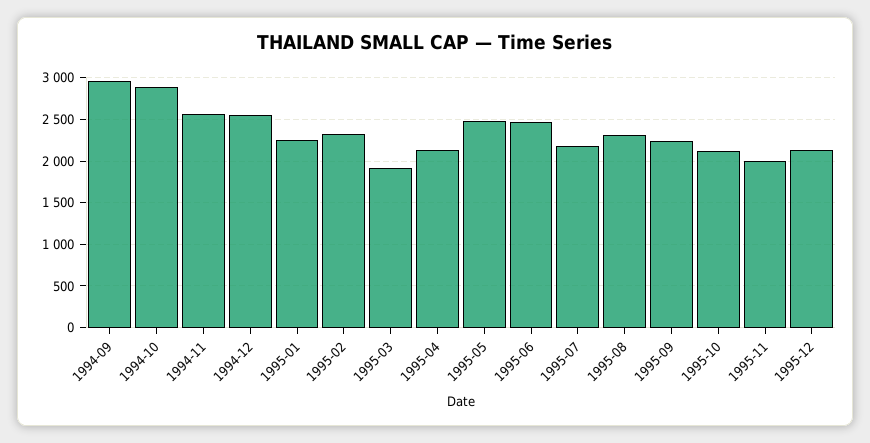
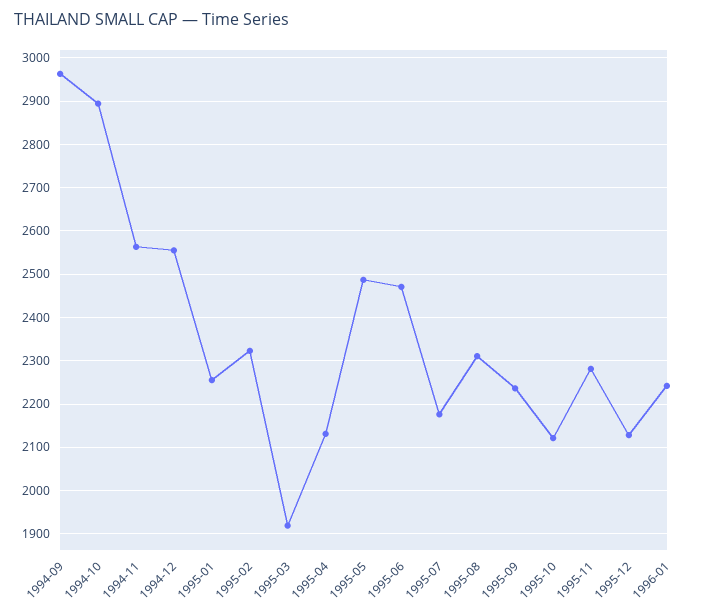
1995-11: 2000 -> 2280
1996-01: none -> 2240

